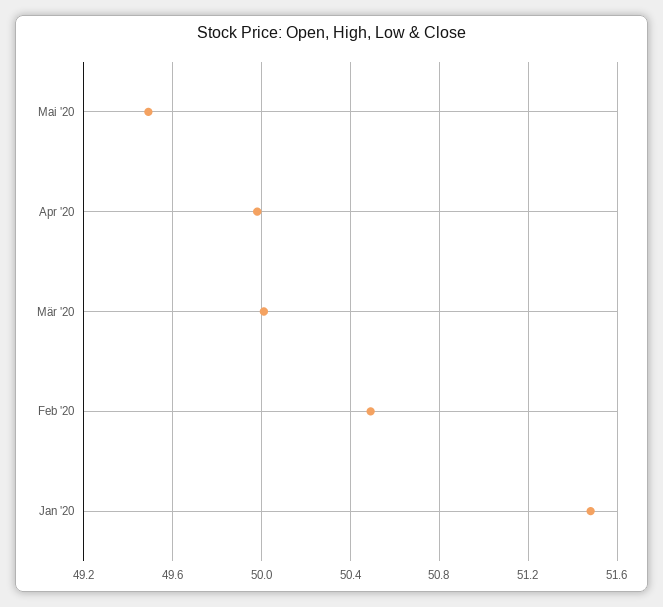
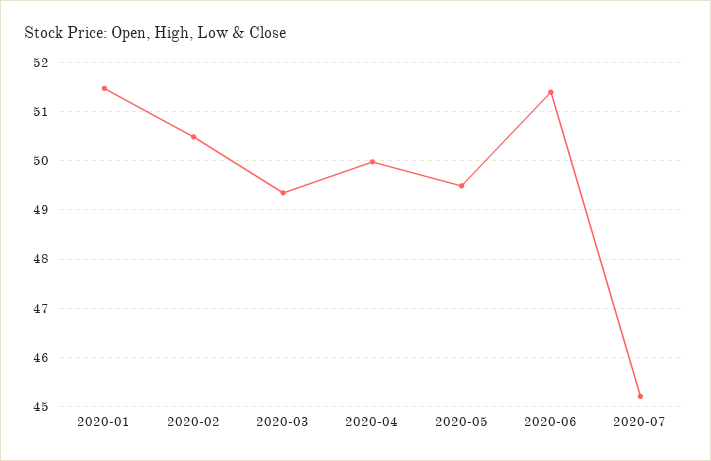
Mär '20: 50 -> 49.4
2020-06: none -> 51.4
2020-07: none -> 45.2

